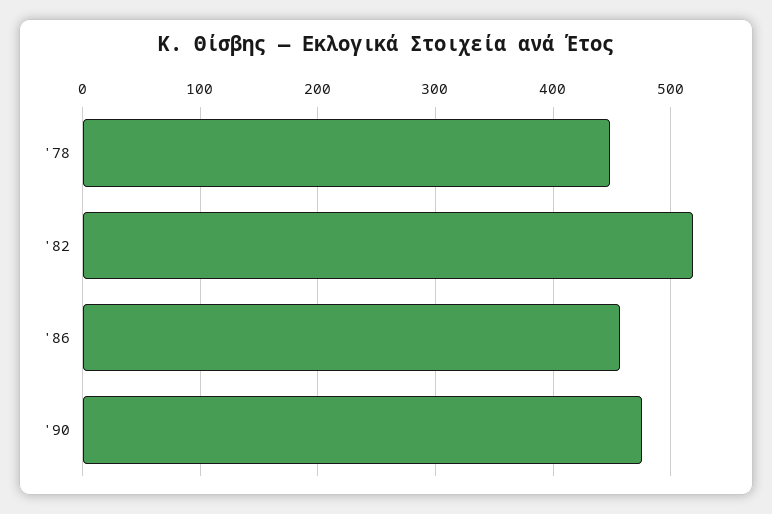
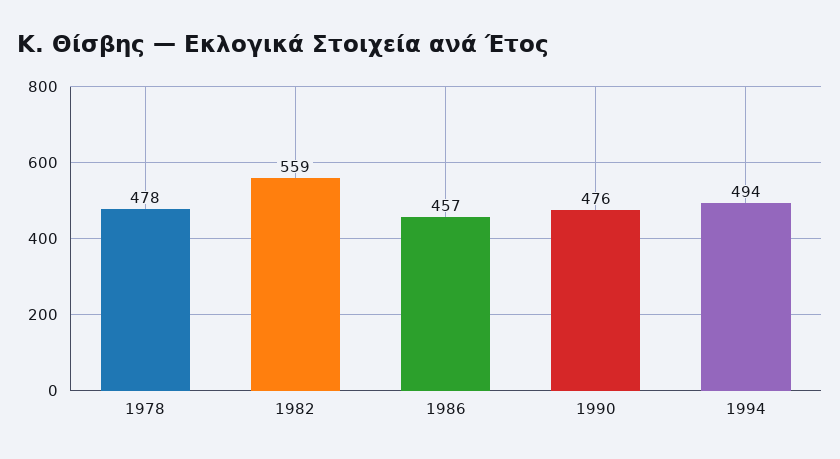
'78: 450 -> 478
'82: 520 -> 559
1994: none -> 494

